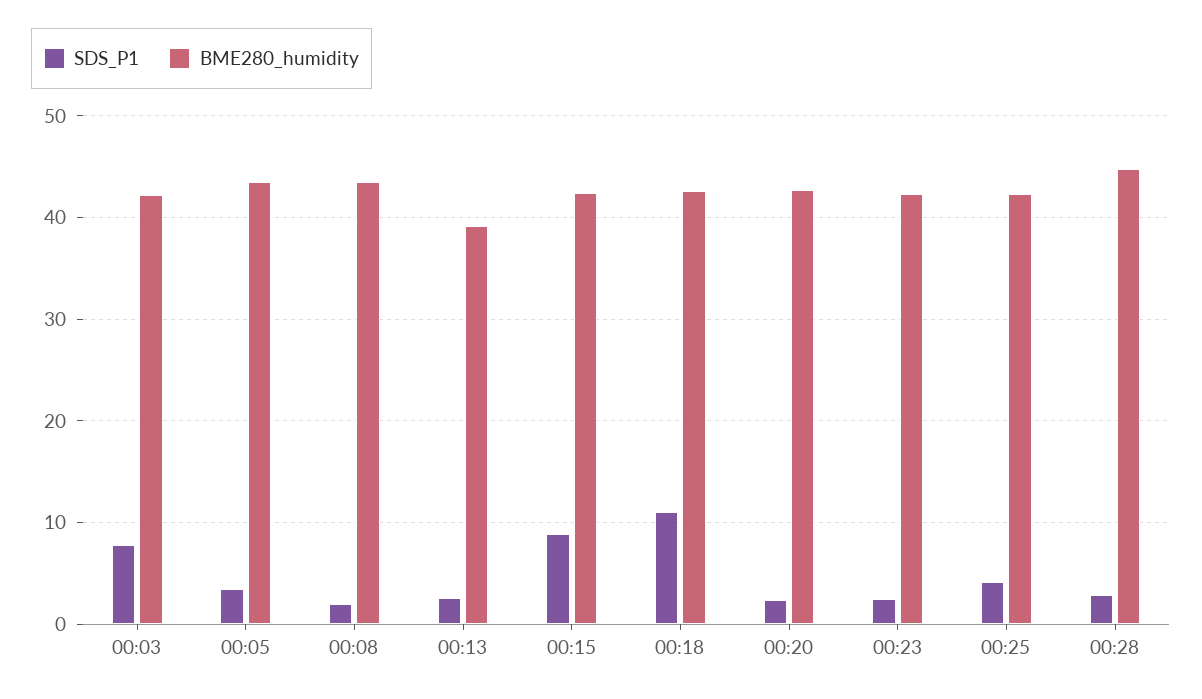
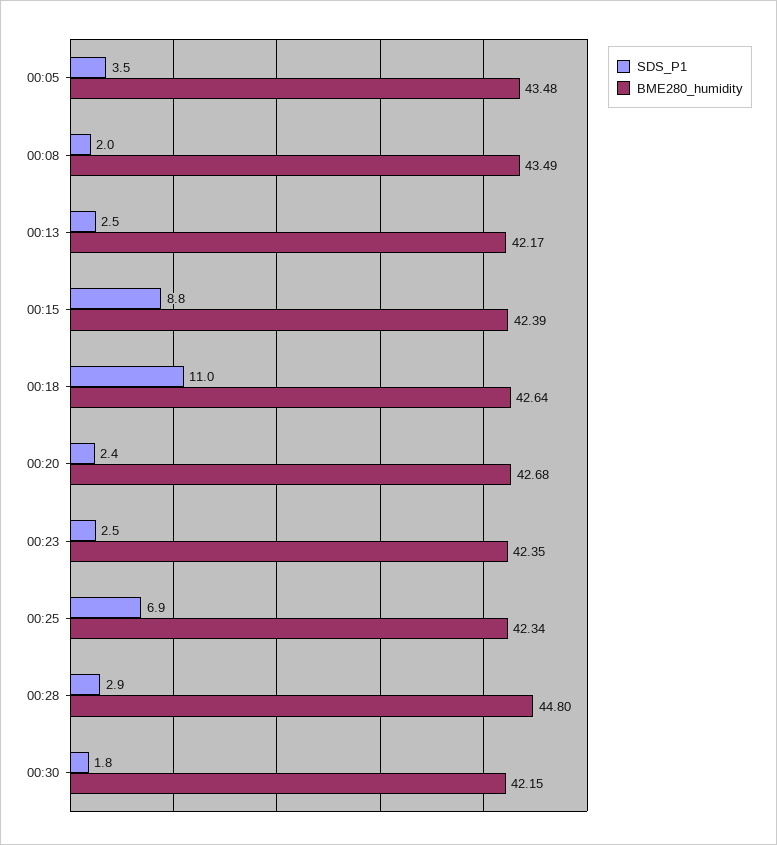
SDS_P1, 00:03: 8 -> none
BME280_humidity, 00:03: 42 -> none
BME280_humidity, 00:13: 39 -> 42.17
SDS_P1, 00:25: 4 -> 6.9
SDS_P1, 00:30: none -> 1.8
BME280_humidity, 00:30: none -> 42.15

